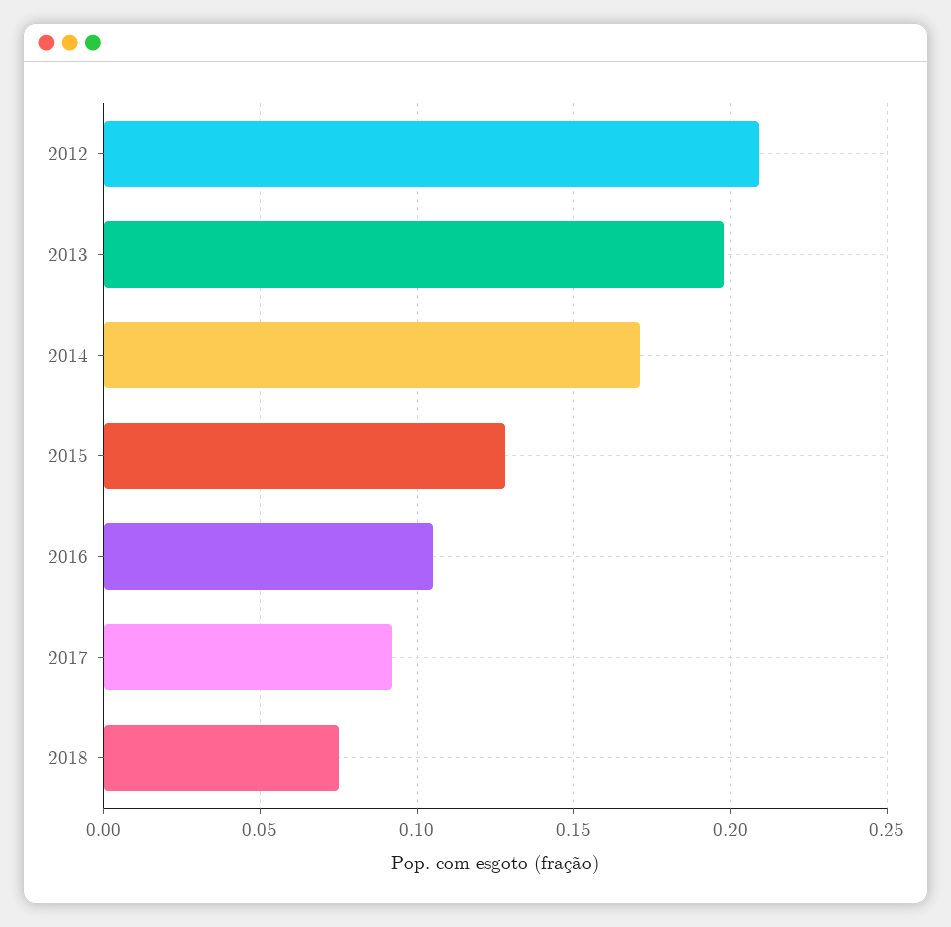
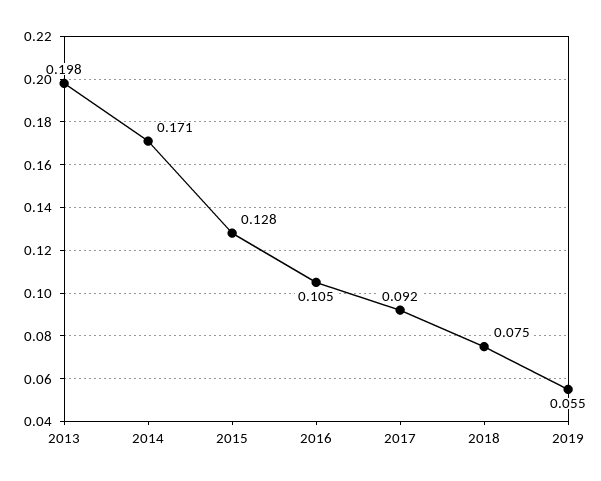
2012: 0.21 -> none
2019: none -> 0.055

